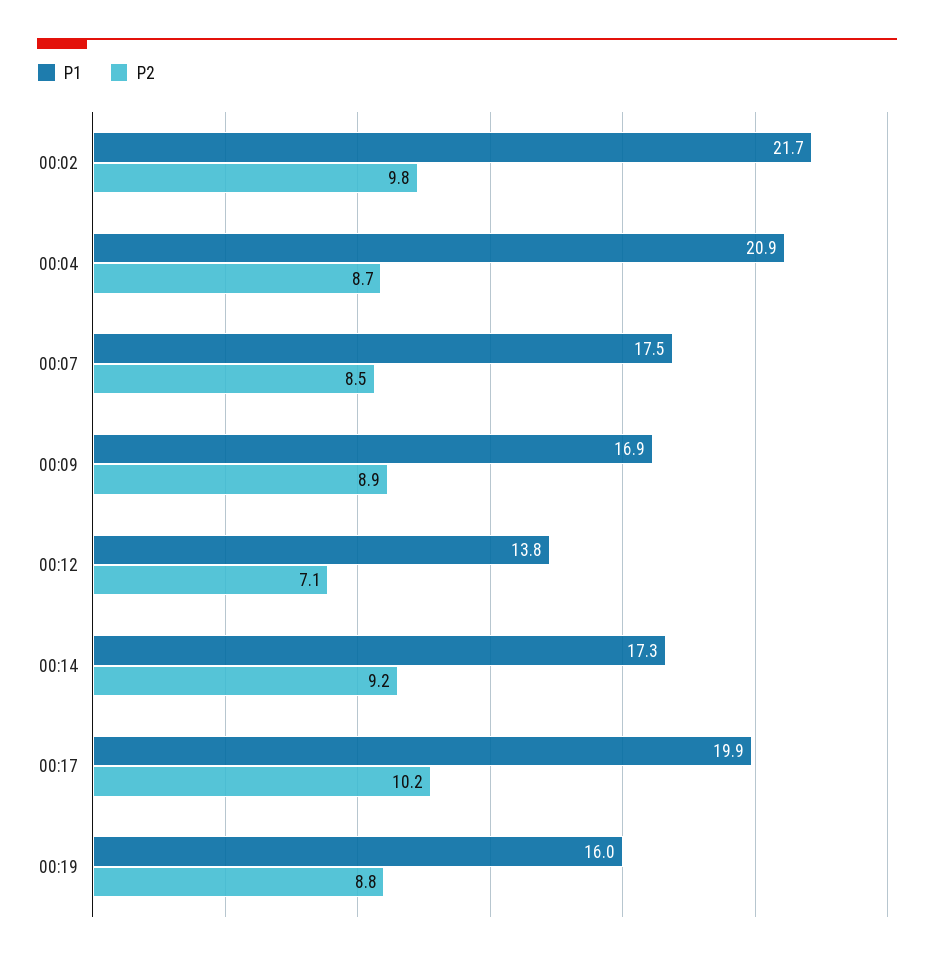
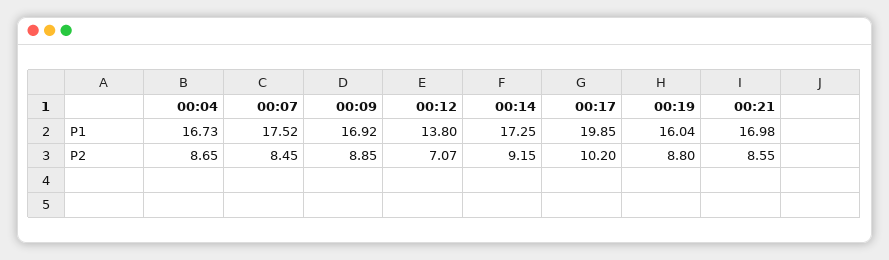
P1, 00:02: 21.7 -> none
P2, 00:02: 9.8 -> none
P1, 00:04: 20.9 -> 16.73
P1, 00:21: none -> 16.98
P2, 00:21: none -> 8.55

